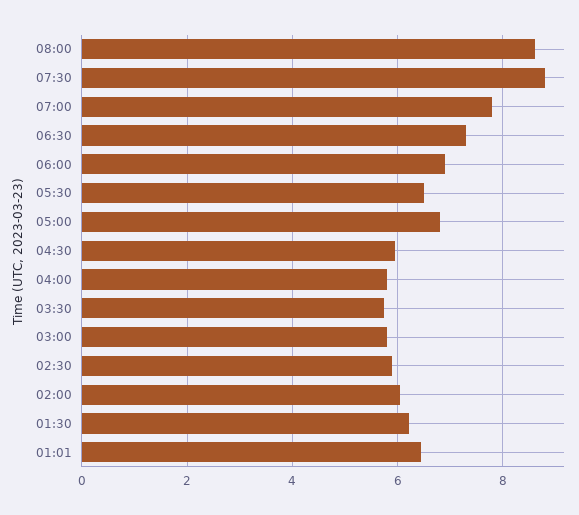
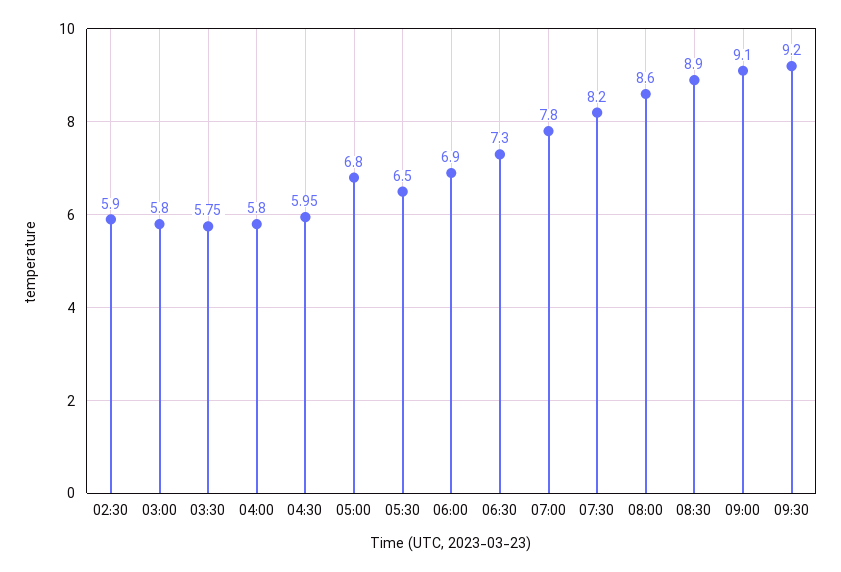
07:30: 8.8 -> 8.2
02:00: 6 -> none
01:30: 6.2 -> none
01:01: 6.4 -> none
08:30: none -> 8.9
09:00: none -> 9.1
09:30: none -> 9.2

